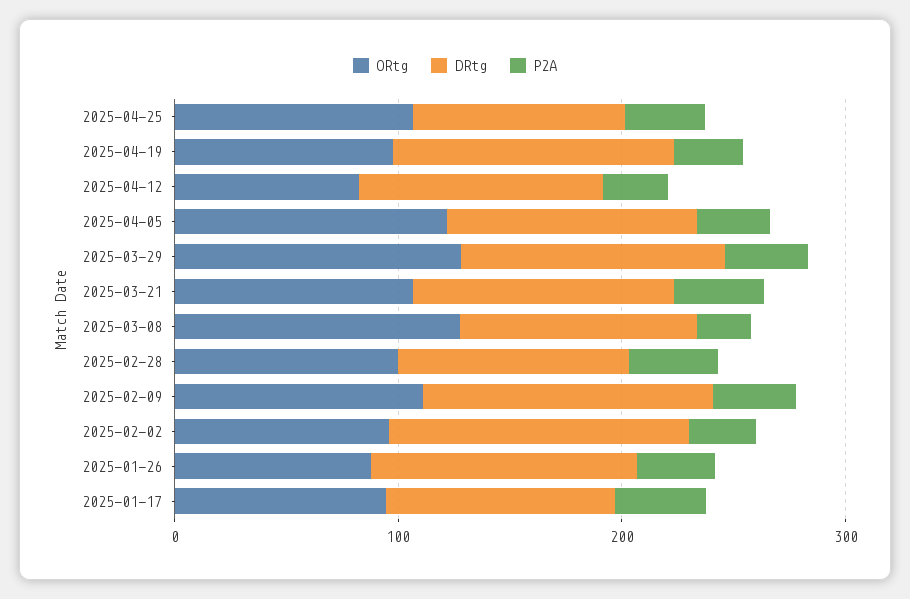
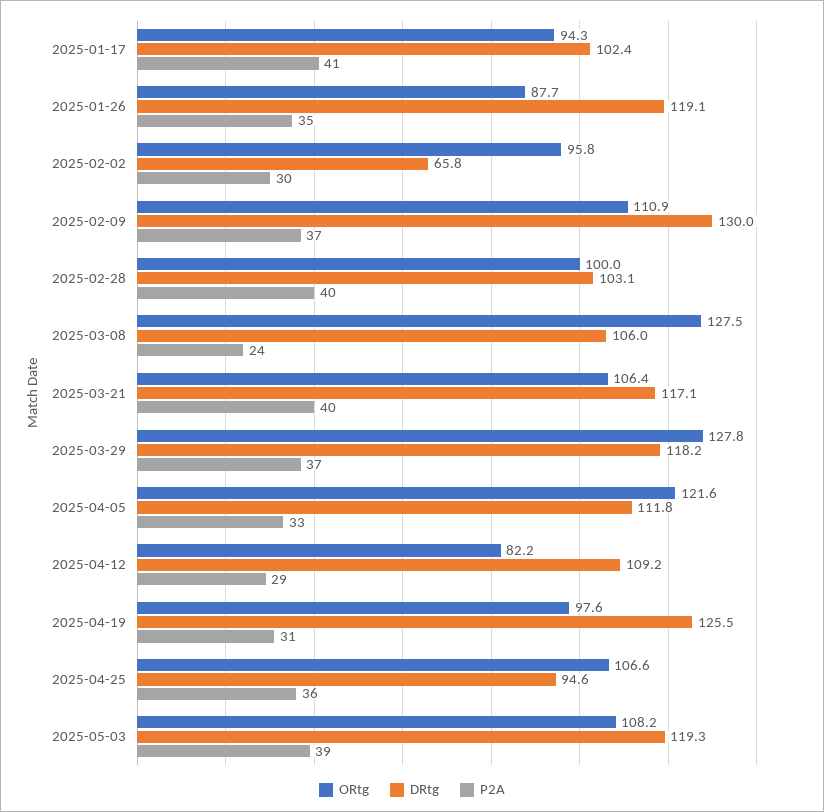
DRtg, 2025-02-02: 140 -> 65.8
ORtg, 2025-05-03: none -> 108.2
DRtg, 2025-05-03: none -> 119.3
P2A, 2025-05-03: none -> 39

